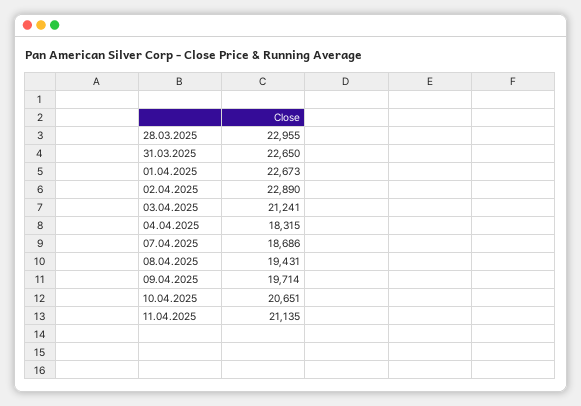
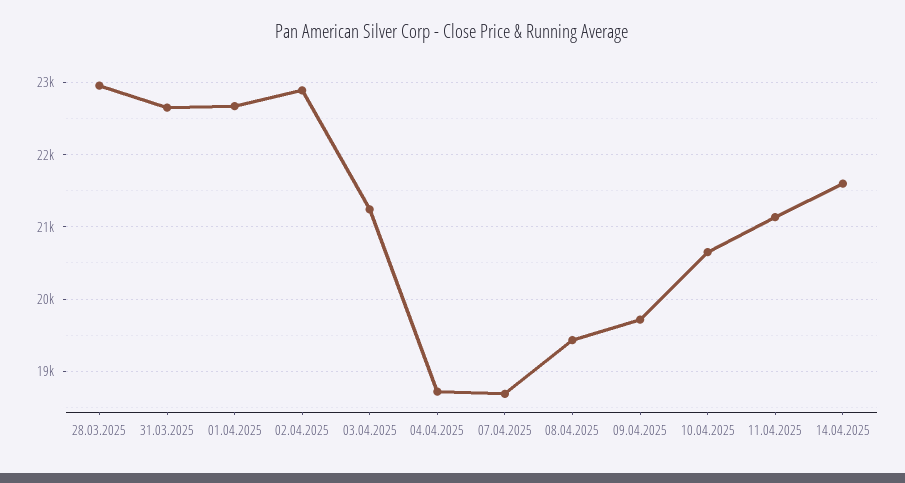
04.04.2025: 18315 -> 18700
14.04.2025: none -> 21600

